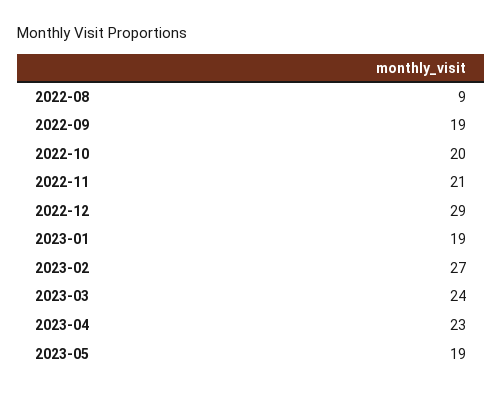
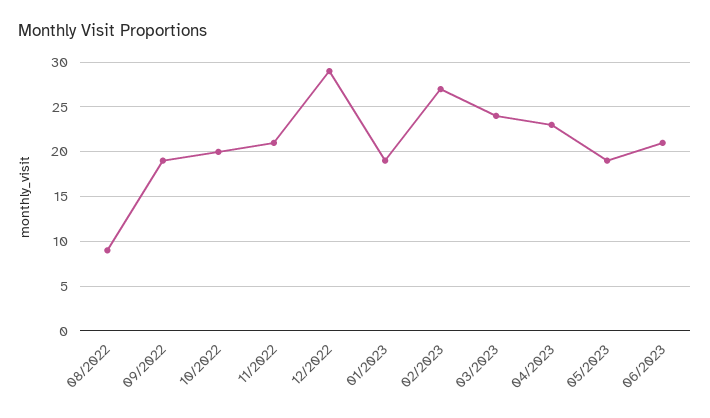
06/2023: none -> 21

